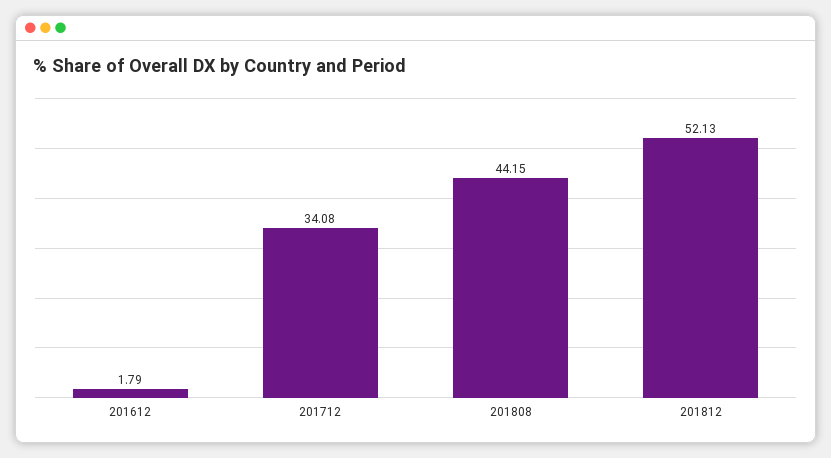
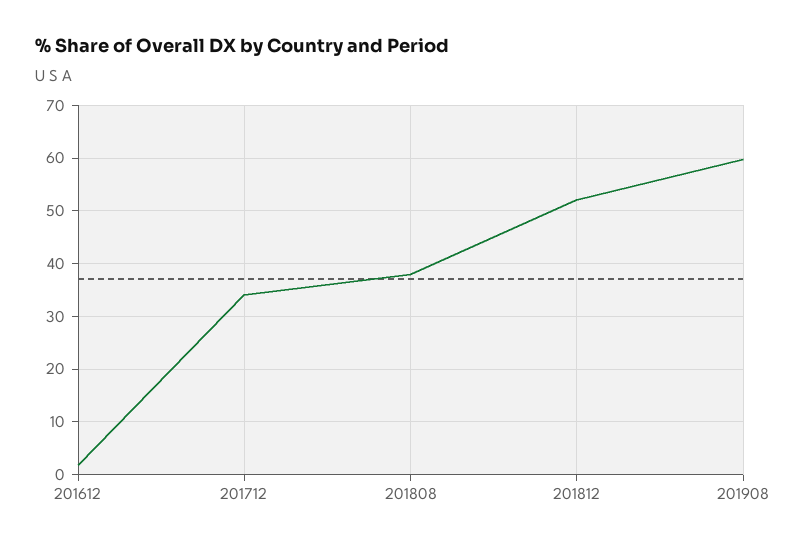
201808: 44.15 -> 38
201908: none -> 60

